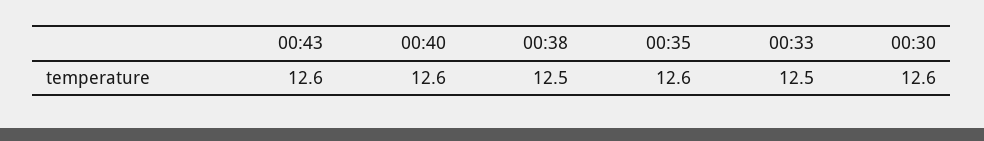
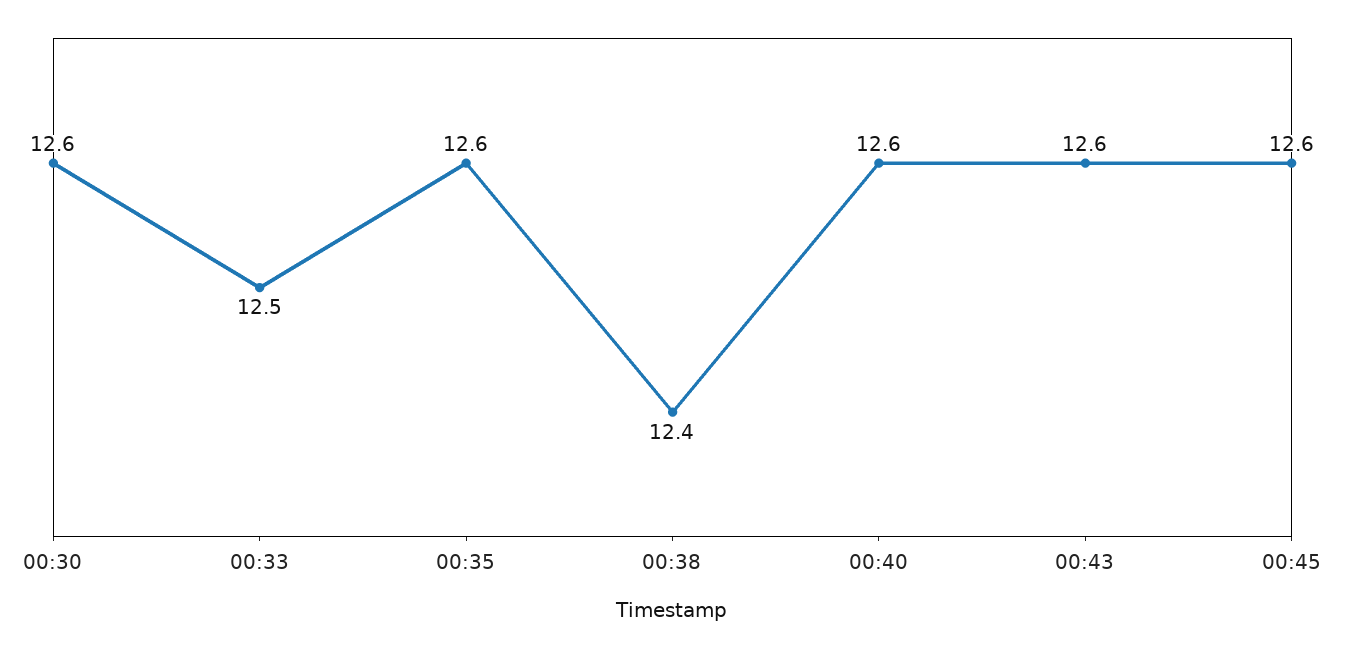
00:38: 12.5 -> 12.4
00:45: none -> 12.6

